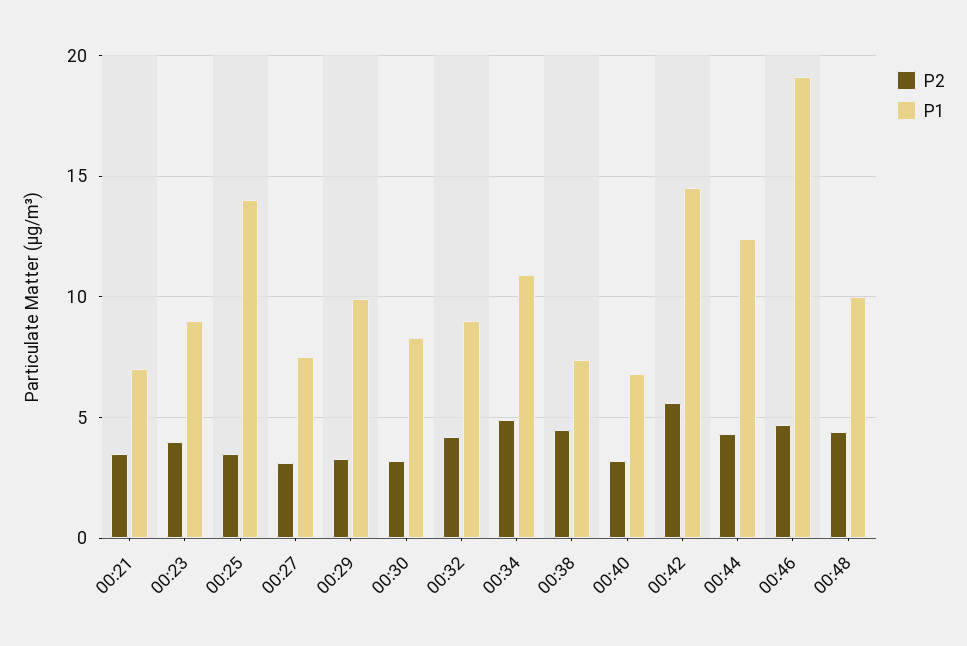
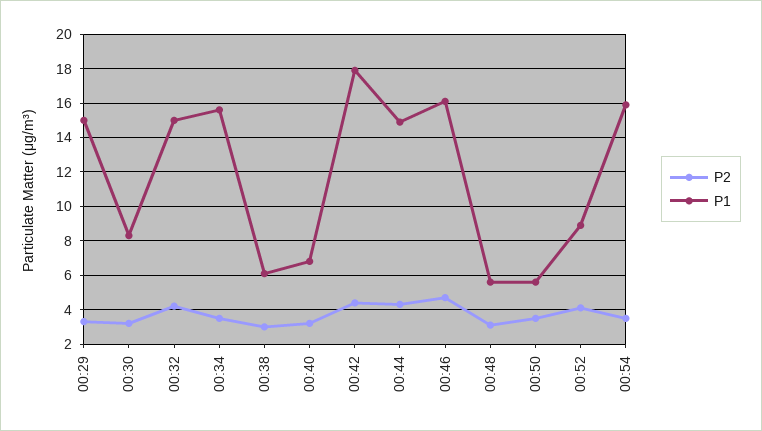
P2, 00:21: 3.5 -> none
P1, 00:21: 7 -> none
P2, 00:23: 4 -> none
P1, 00:23: 9 -> none
P2, 00:25: 3.5 -> none
P1, 00:25: 14 -> none
P2, 00:27: 3 -> none
P1, 00:27: 7.5 -> none
P1, 00:29: 10 -> 15
P1, 00:32: 9 -> 15
P2, 00:34: 5 -> 3.5
P1, 00:34: 11 -> 15.5
P2, 00:38: 4.5 -> 3
P1, 00:38: 7.5 -> 6
P2, 00:42: 5.5 -> 4.5
P1, 00:42: 14.5 -> 18
P1, 00:44: 12.5 -> 15
P1, 00:46: 19 -> 16
P2, 00:48: 4.5 -> 3
P1, 00:48: 10 -> 5.5
P2, 00:50: none -> 3.5
P1, 00:50: none -> 5.5
P2, 00:52: none -> 4
P1, 00:52: none -> 9
P2, 00:54: none -> 3.5
P1, 00:54: none -> 16

